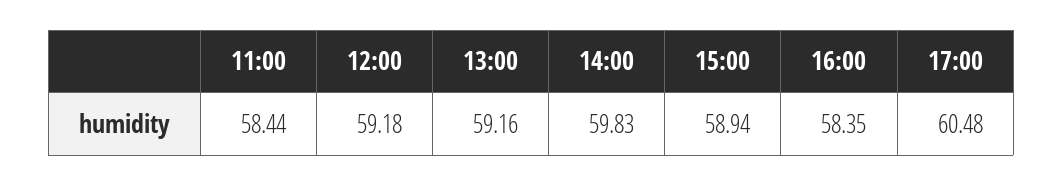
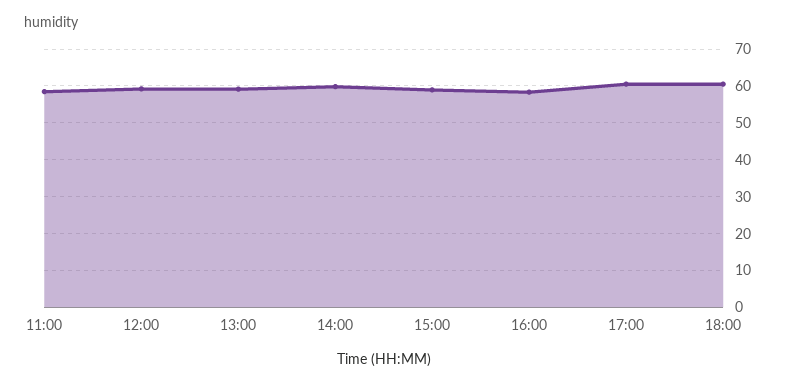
18:00: none -> 60

